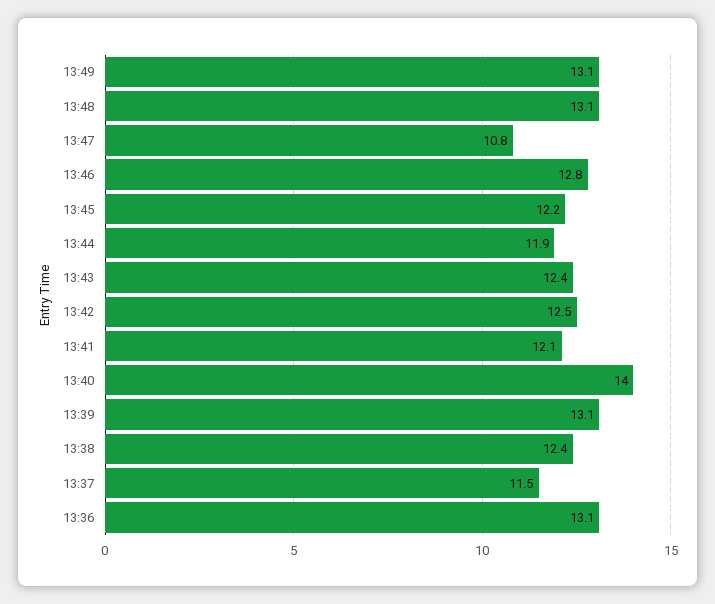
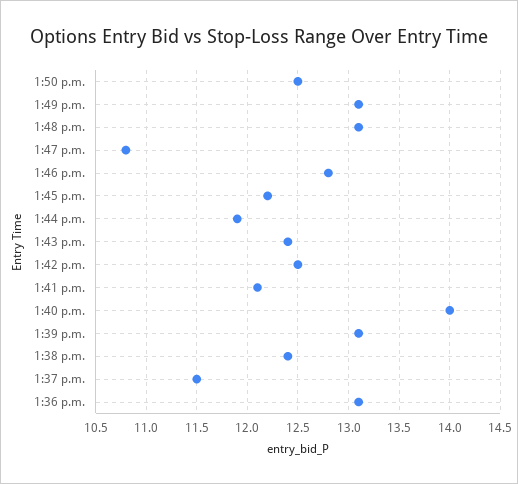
1:50 p.m.: none -> 12.5

